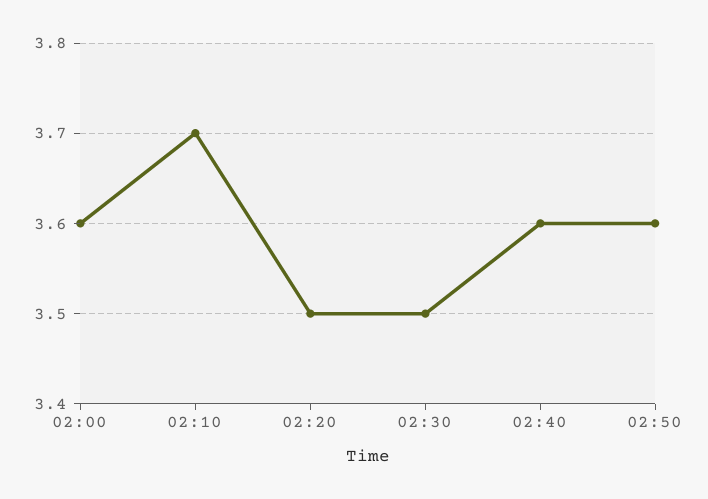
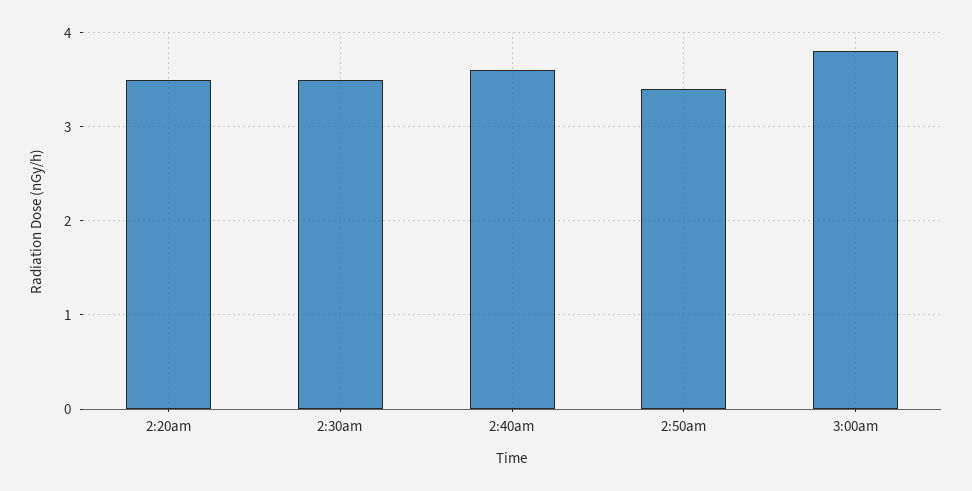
02:00: 3.6 -> none
02:10: 3.7 -> none
02:50: 3.6 -> 3.4
3:00am: none -> 3.8

